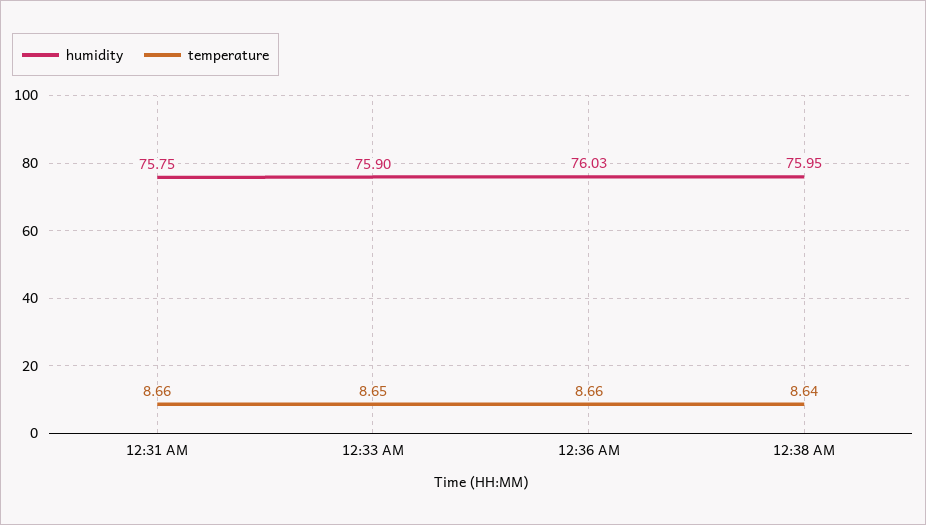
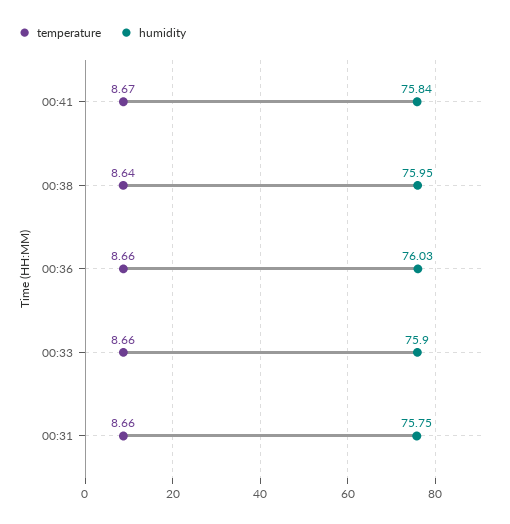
temperature, 12:33 AM: 8.65 -> 8.66
temperature, 00:41: none -> 8.67
humidity, 00:41: none -> 75.84

